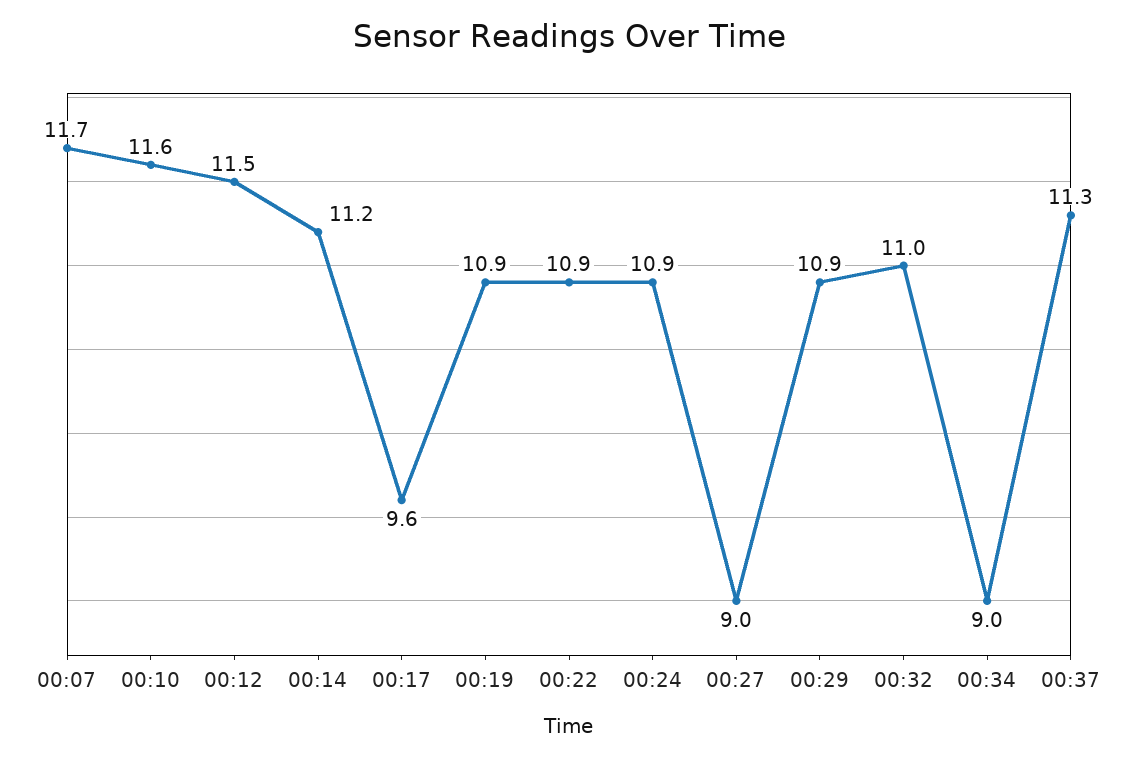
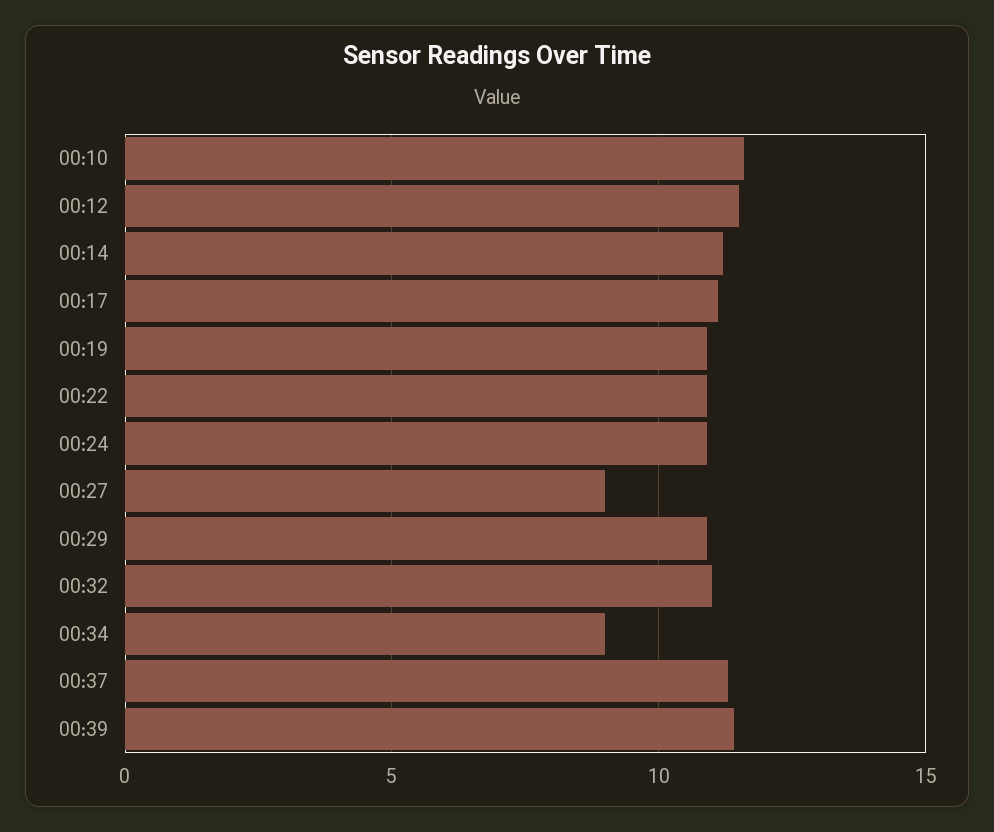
00:07: 11.7 -> none
00:17: 9.6 -> 11
00:39: none -> 11.5

